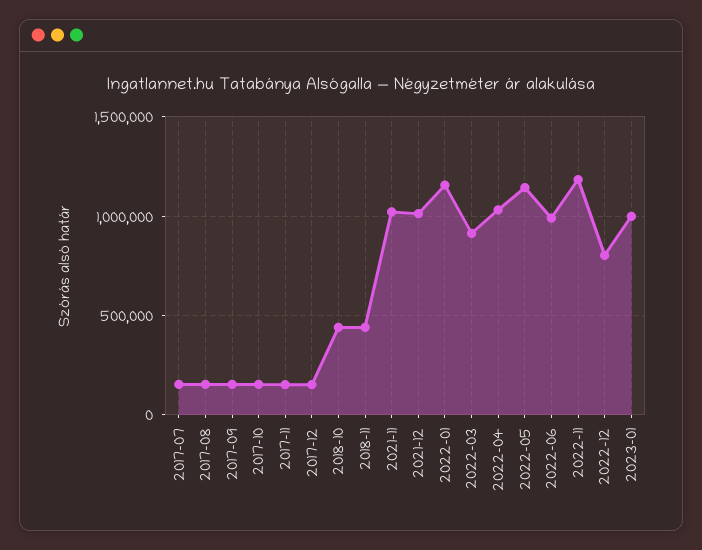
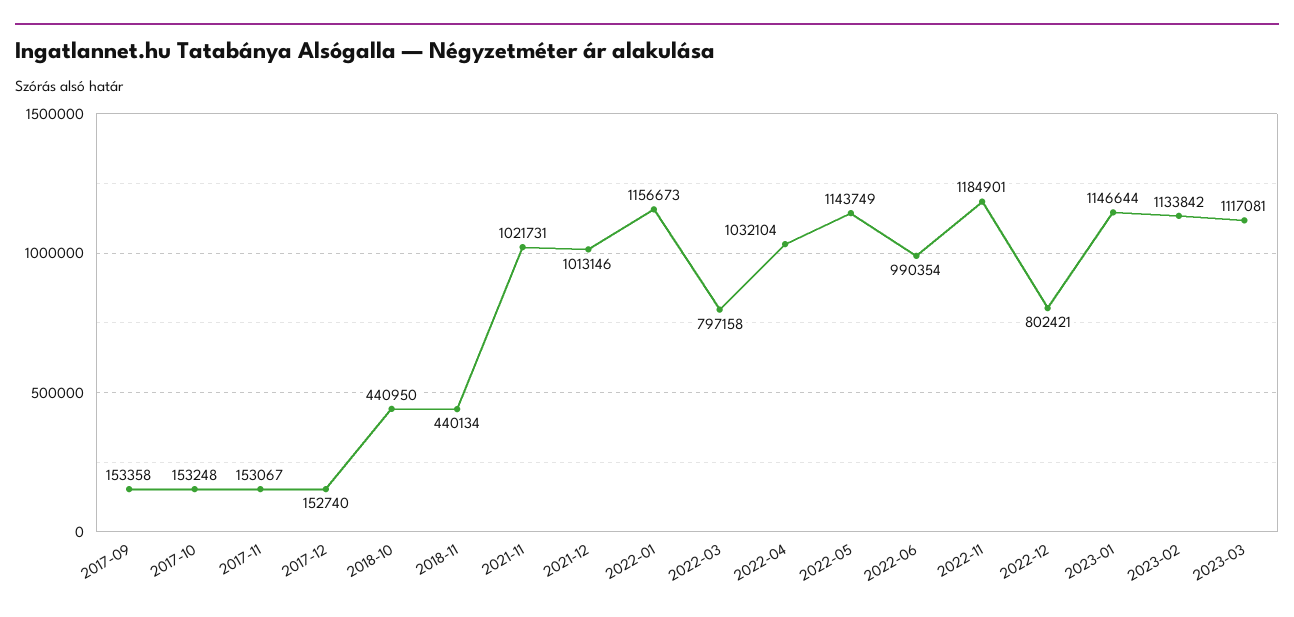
2017-07: 150000 -> none
2017-08: 150000 -> none
2022-03: 900000 -> 797158
2023-01: 1000000 -> 1146644
2023-02: none -> 1133842
2023-03: none -> 1117081

